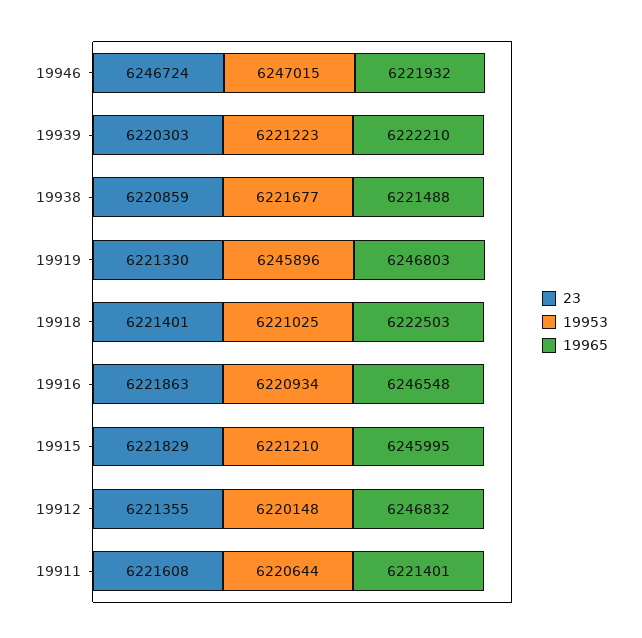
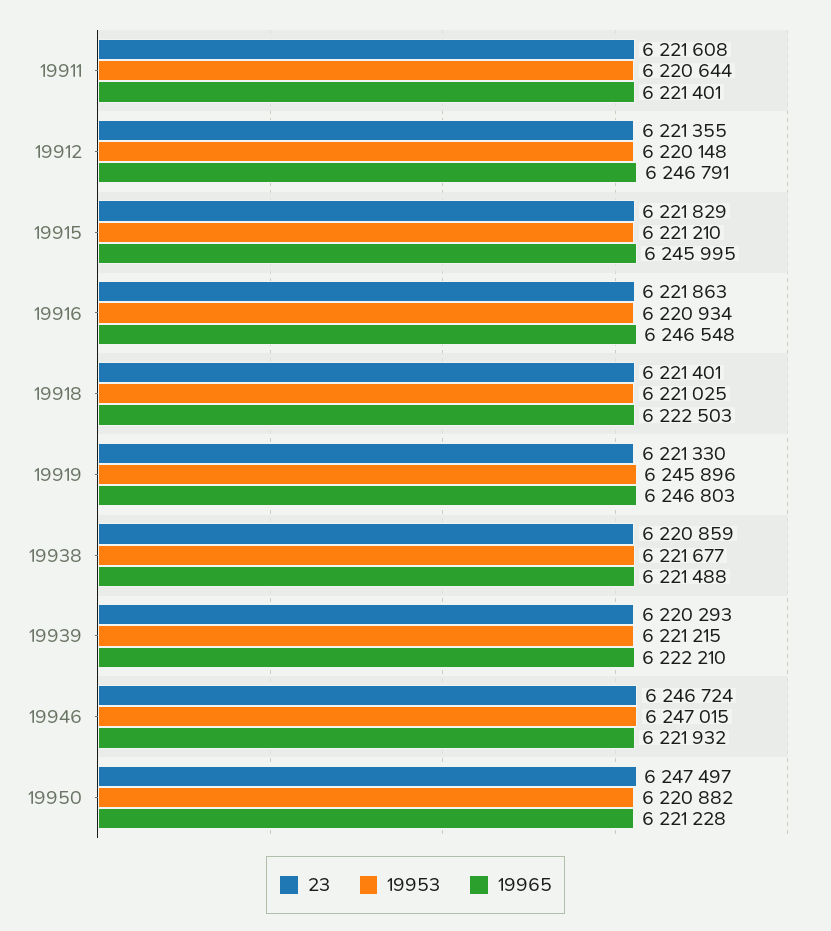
23, 19939: 6220303 -> 6220293
19953, 19939: 6221223 -> 6221215
19965, 19912: 6246832 -> 6246791
23, 19950: none -> 6247497
19953, 19950: none -> 6220882
19965, 19950: none -> 6221228

